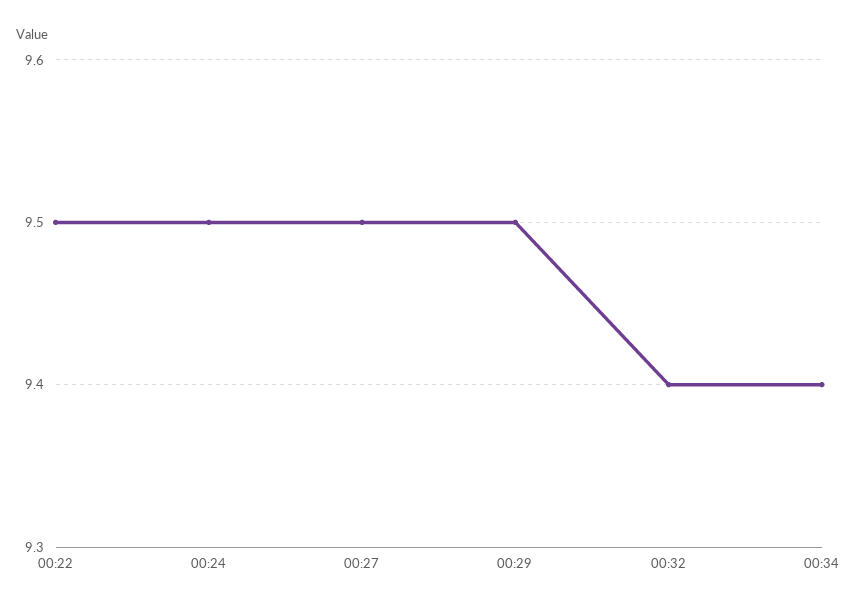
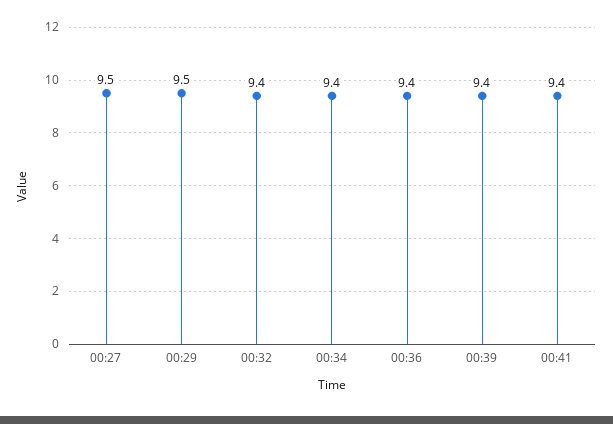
00:22: 9.5 -> none
00:24: 9.5 -> none
00:36: none -> 9.4
00:39: none -> 9.4
00:41: none -> 9.4

